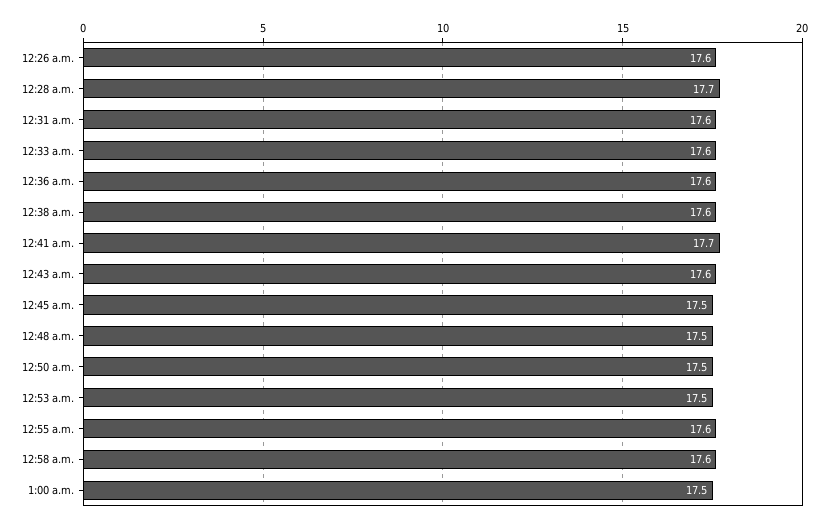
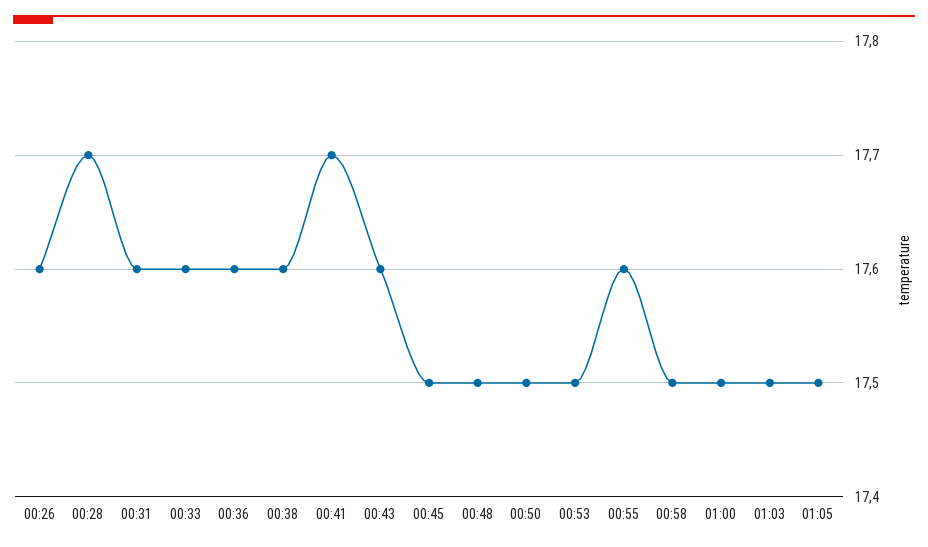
12:58 a.m.: 17.6 -> 17.5
01:03: none -> 17.5
01:05: none -> 17.5

